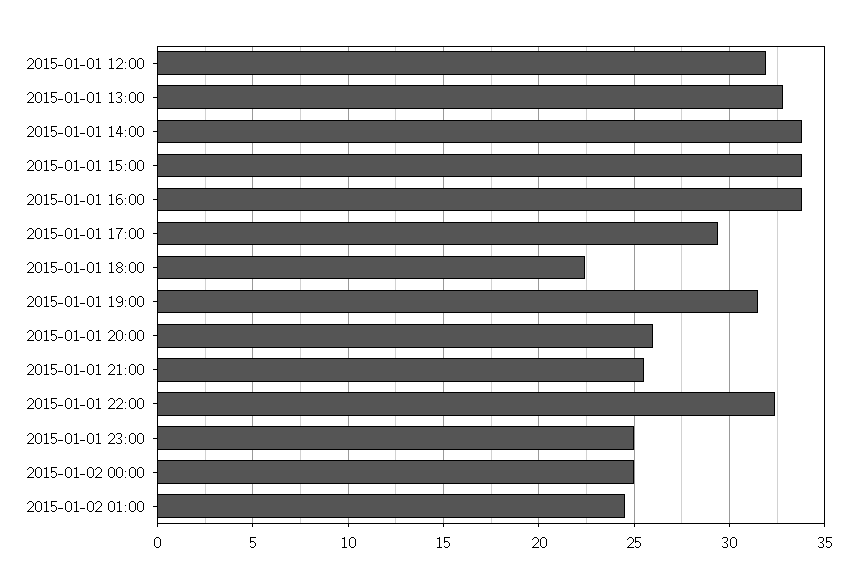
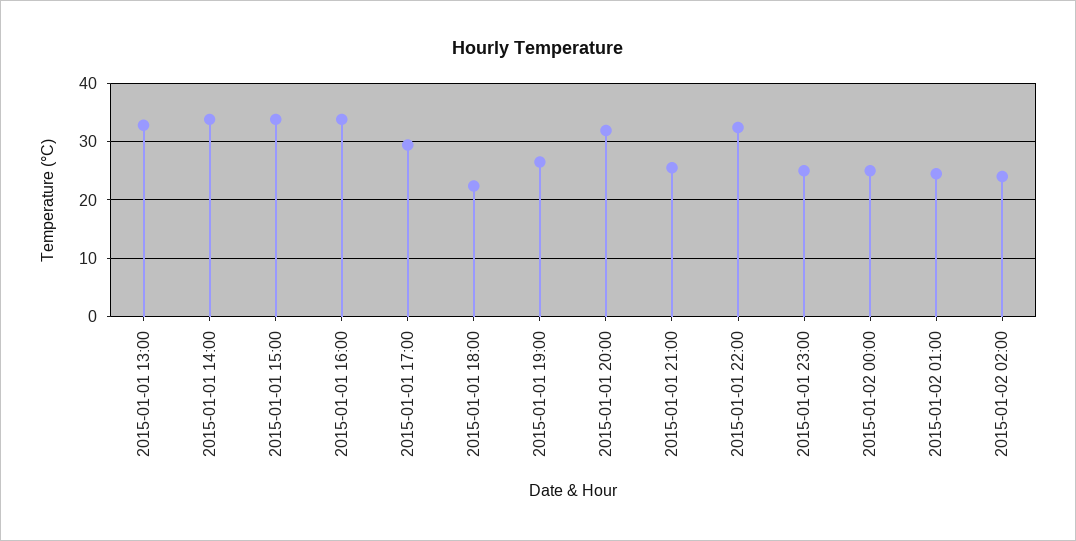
2015-01-01 12:00: 32 -> none
2015-01-01 19:00: 31.5 -> 26
2015-01-01 20:00: 26 -> 32
2015-01-02 02:00: none -> 24

